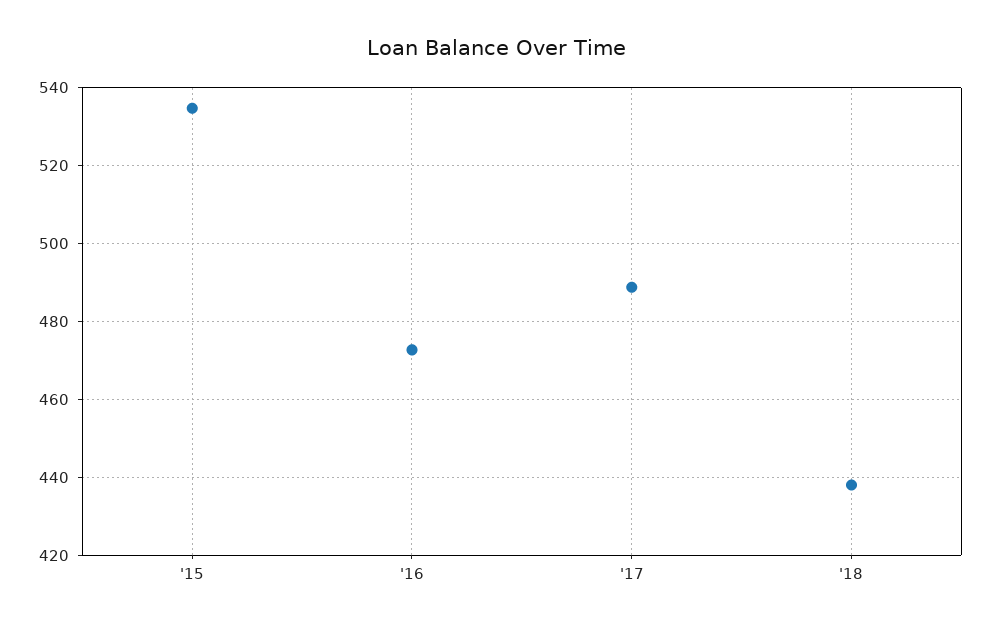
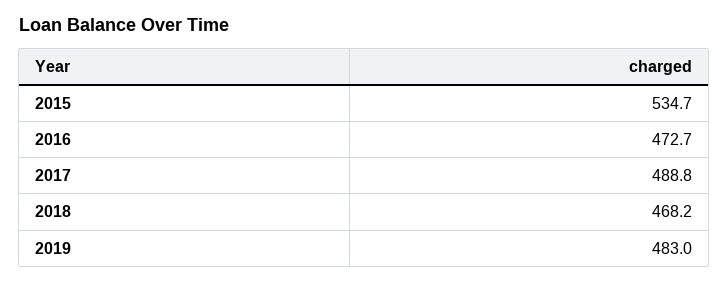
'18: 438 -> 468.2
2019: none -> 483

